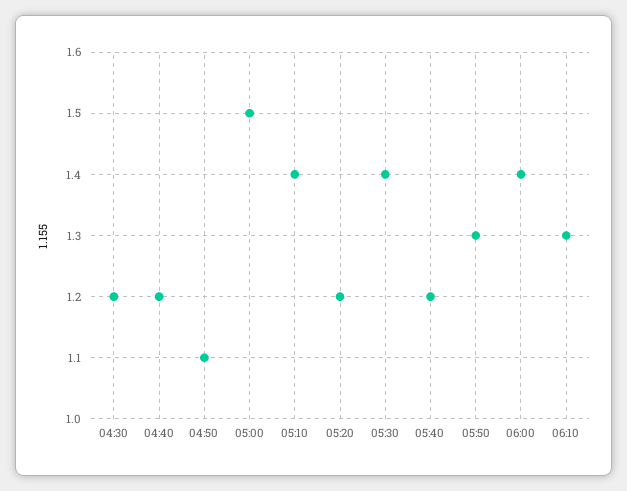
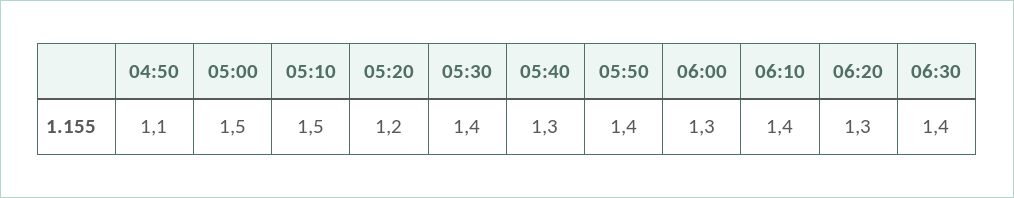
04:30: 1.2 -> none
04:40: 1.2 -> none
05:10: 1.4 -> 1.5
05:40: 1.2 -> 1.3
05:50: 1.3 -> 1.4
06:00: 1.4 -> 1.3
06:10: 1.3 -> 1.4
06:20: none -> 1.3
06:30: none -> 1.4

